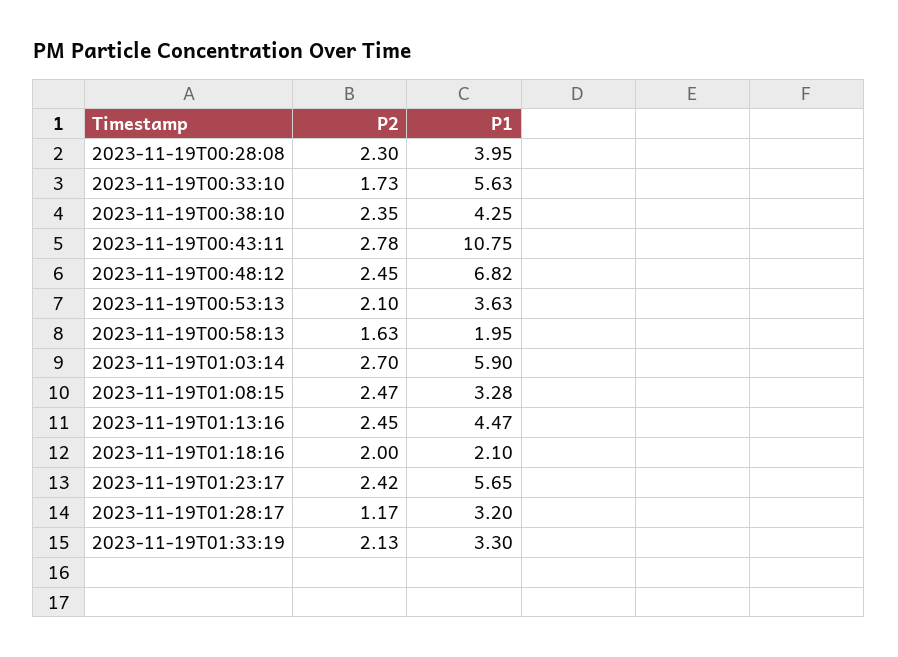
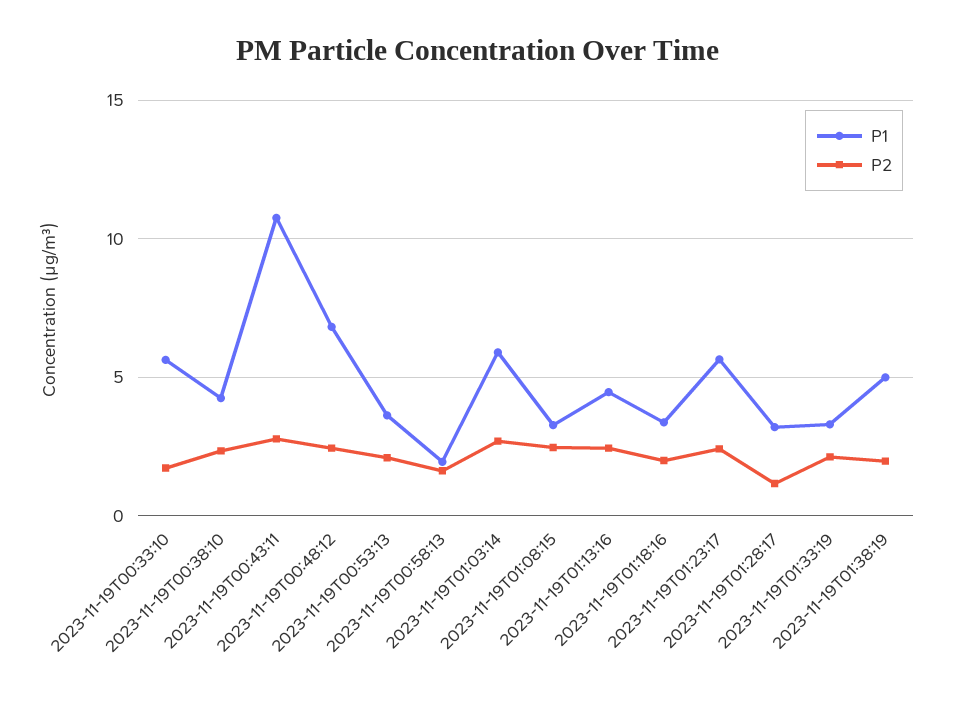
P2, 2023-11-19T00:28:08: 2.3 -> none
P1, 2023-11-19T00:28:08: 3.95 -> none
P1, 2023-11-19T01:18:16: 2.1 -> 3.5
P1, 2023-11-19T01:38:19: none -> 5
P2, 2023-11-19T01:38:19: none -> 2

